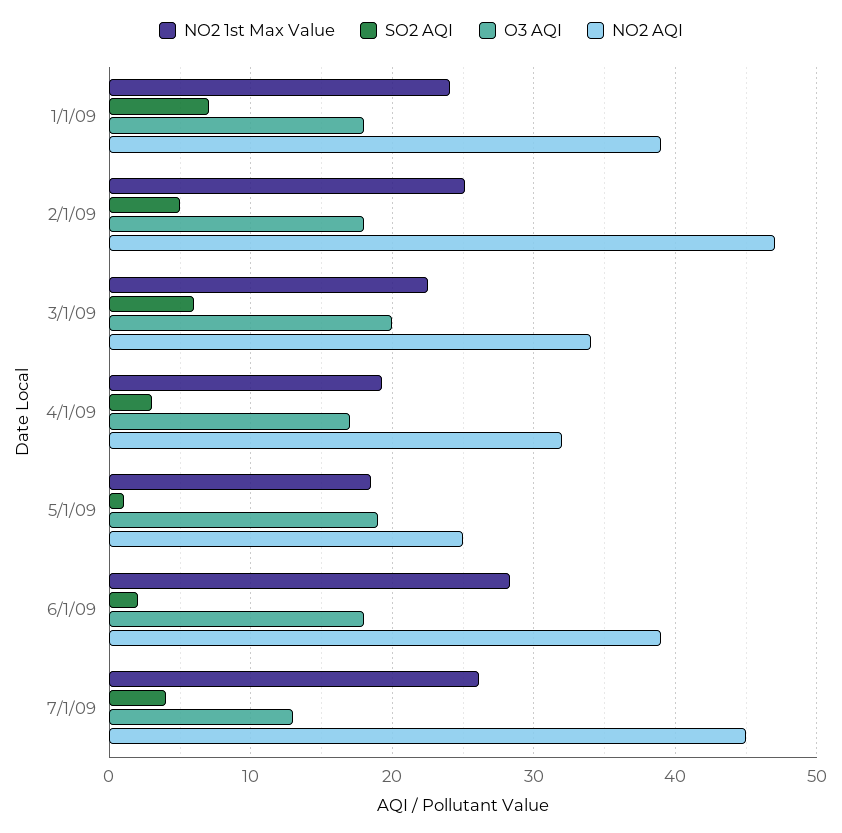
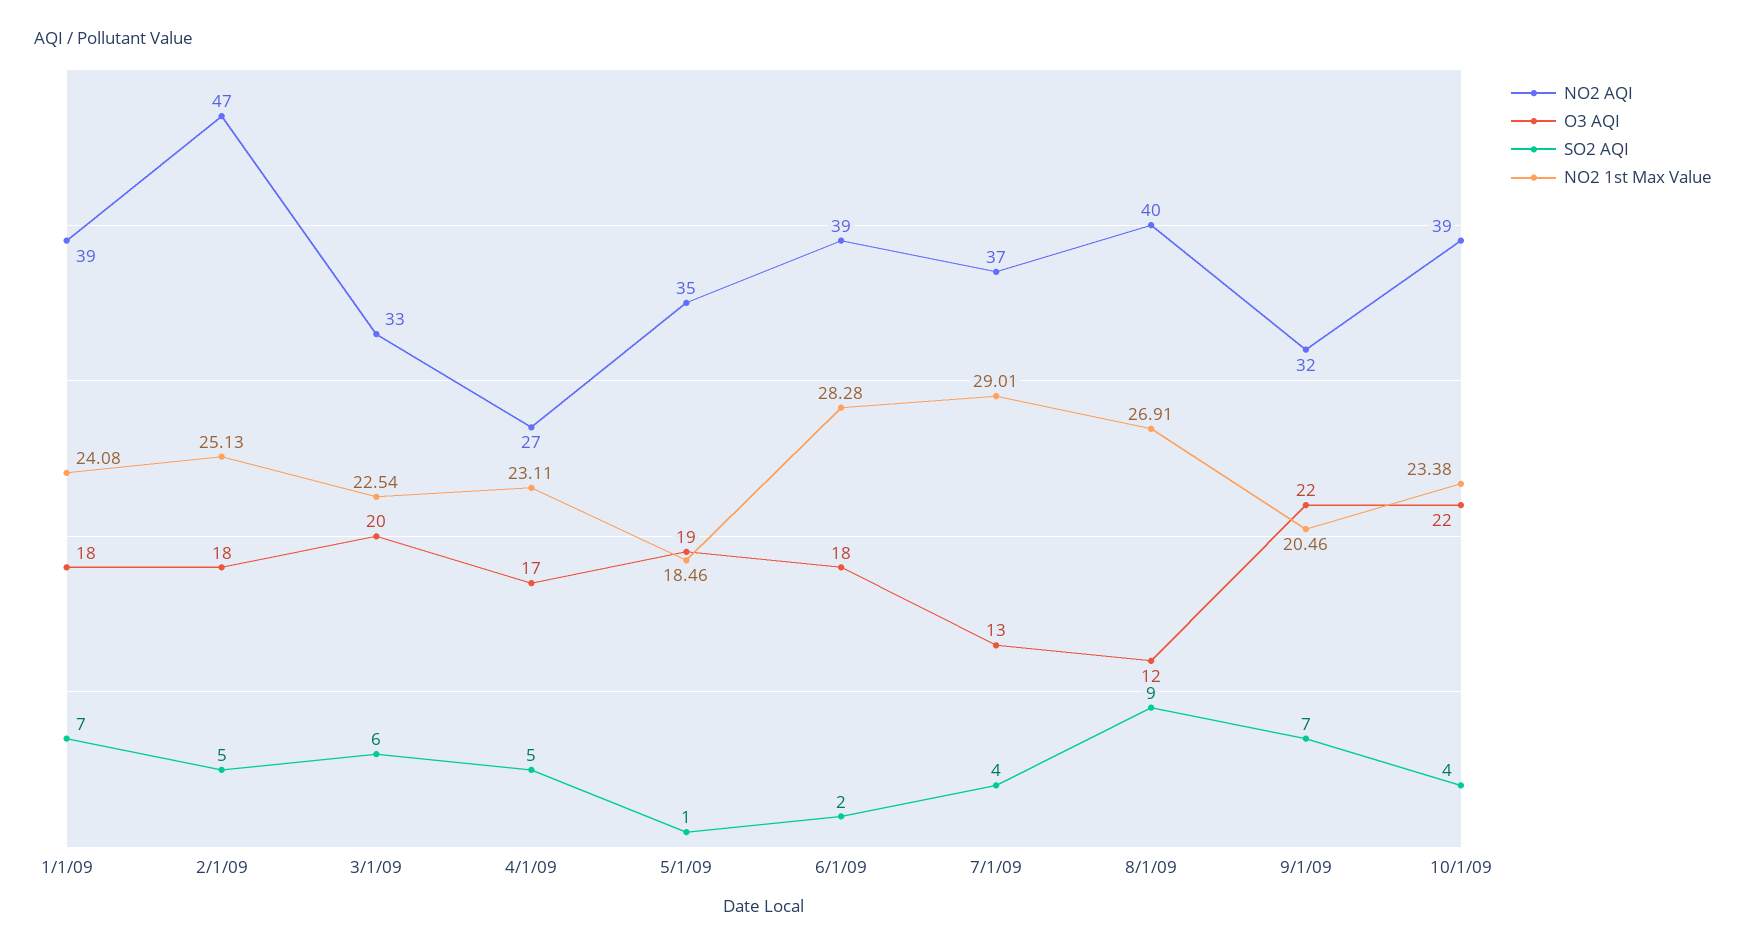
NO2 AQI, 3/1/09: 34 -> 33
NO2 1st Max Value, 4/1/09: 19 -> 23.11
SO2 AQI, 4/1/09: 3 -> 5
NO2 AQI, 4/1/09: 32 -> 27
NO2 AQI, 5/1/09: 25 -> 35
NO2 1st Max Value, 7/1/09: 26 -> 29.01
NO2 AQI, 7/1/09: 45 -> 37
NO2 AQI, 8/1/09: none -> 40
O3 AQI, 8/1/09: none -> 12
SO2 AQI, 8/1/09: none -> 9
NO2 1st Max Value, 8/1/09: none -> 26.91
NO2 AQI, 9/1/09: none -> 32
O3 AQI, 9/1/09: none -> 22
SO2 AQI, 9/1/09: none -> 7
NO2 1st Max Value, 9/1/09: none -> 20.46
NO2 AQI, 10/1/09: none -> 39
O3 AQI, 10/1/09: none -> 22
SO2 AQI, 10/1/09: none -> 4
NO2 1st Max Value, 10/1/09: none -> 23.38

